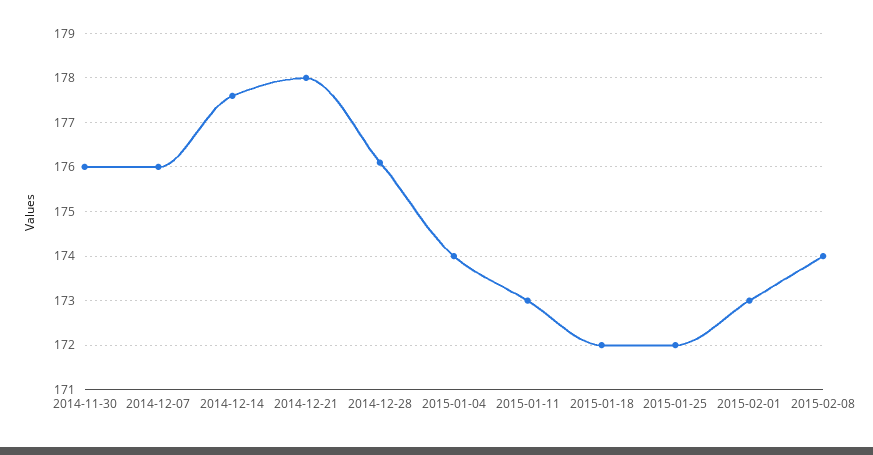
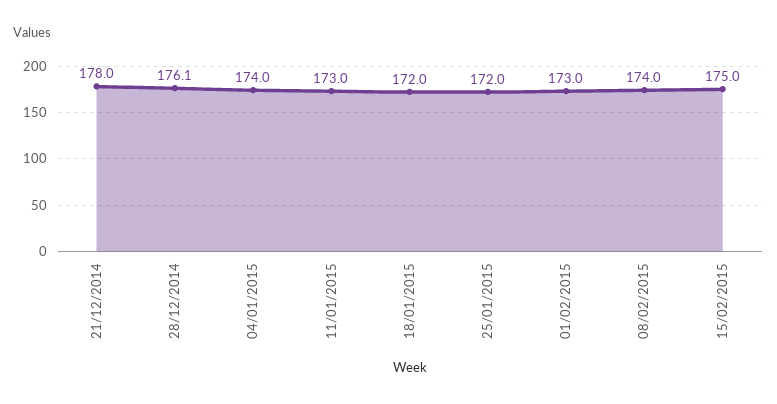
2014-11-30: 176 -> none
2014-12-07: 176 -> none
2014-12-14: 177.5 -> none
15/02/2015: none -> 175

